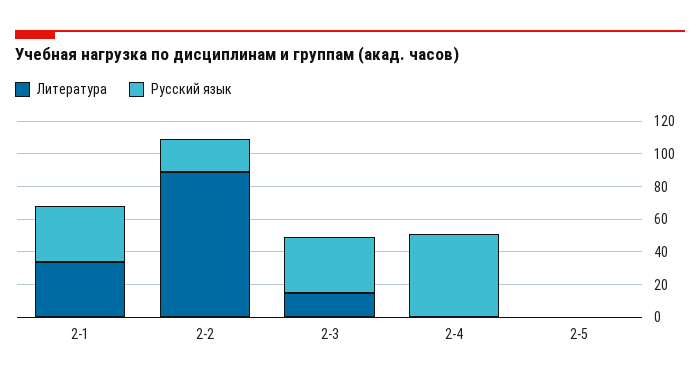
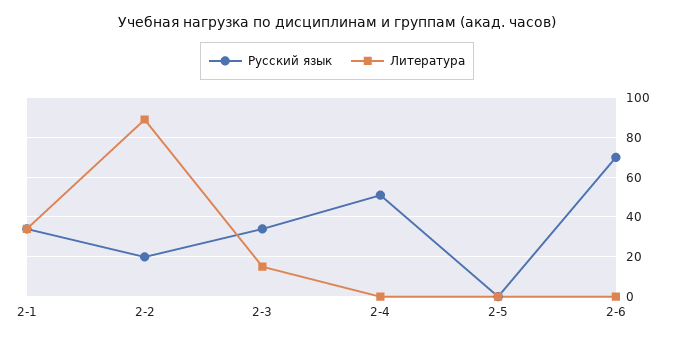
Русский язык, 2-6: none -> 70
Литература, 2-6: none -> 0

